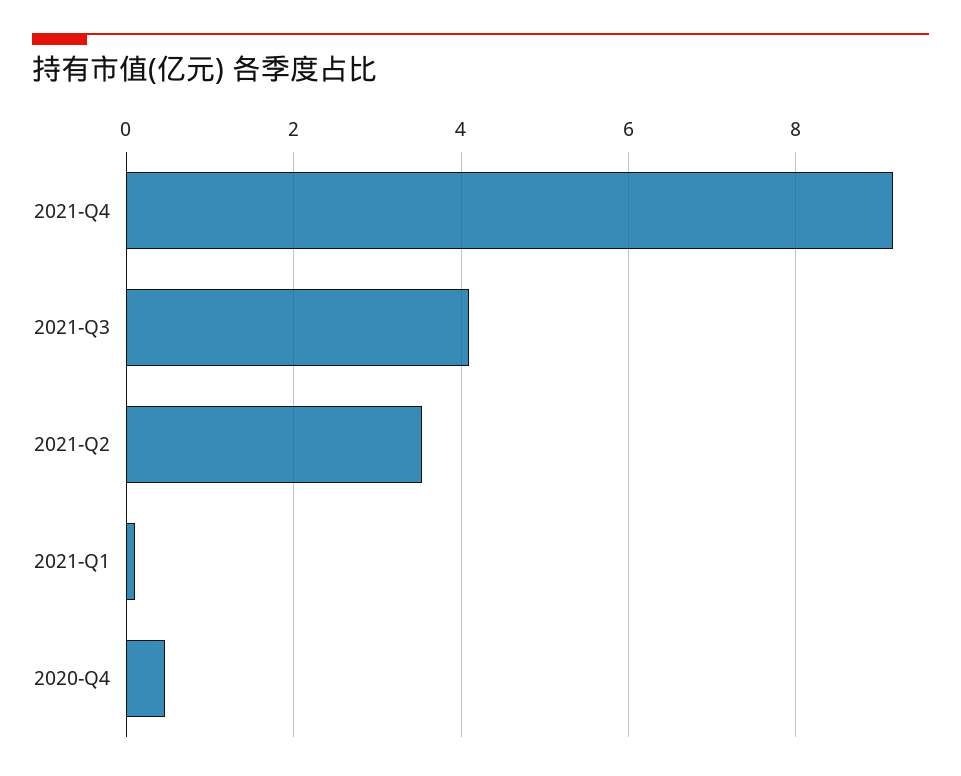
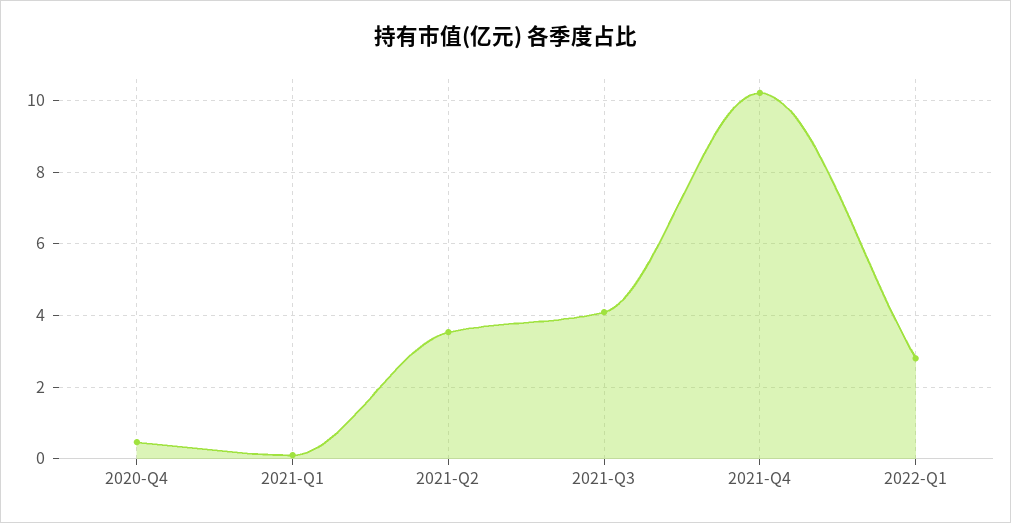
2021-Q4: 9.2 -> 10.2
2022-Q1: none -> 2.8

